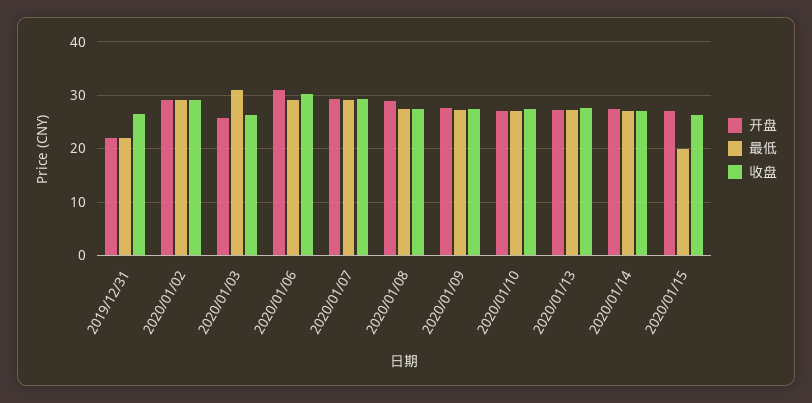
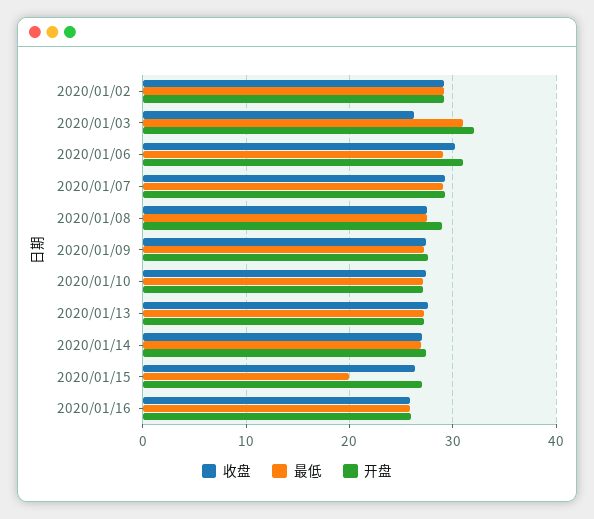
开盘, 2019/12/31: 22 -> none
最低, 2019/12/31: 22 -> none
收盘, 2019/12/31: 26 -> none
开盘, 2020/01/03: 26 -> 32
收盘, 2020/01/16: none -> 26
最低, 2020/01/16: none -> 26
开盘, 2020/01/16: none -> 26

